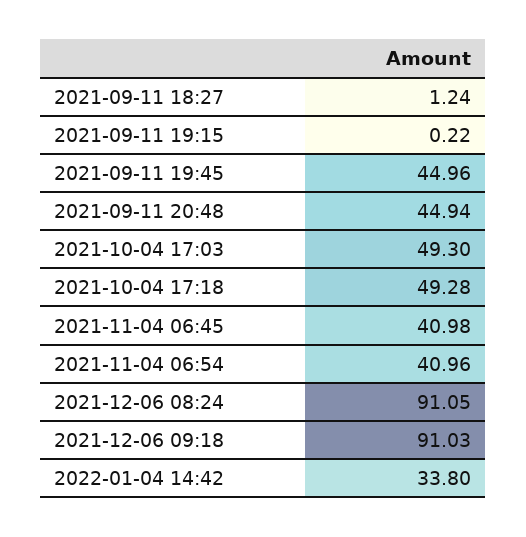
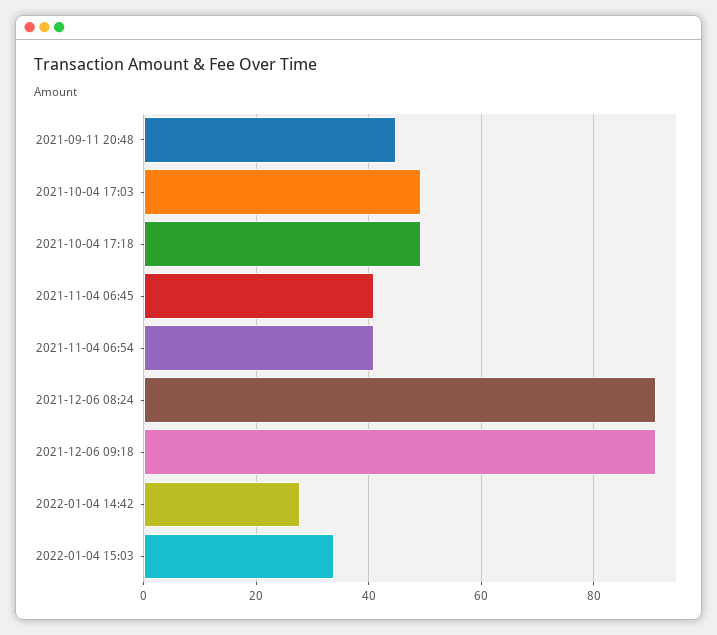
2021-09-11 18:27: 1.24 -> none
2021-09-11 19:15: 0.22 -> none
2021-09-11 19:45: 44.96 -> none
2022-01-04 14:42: 33.8 -> 28
2022-01-04 15:03: none -> 34

